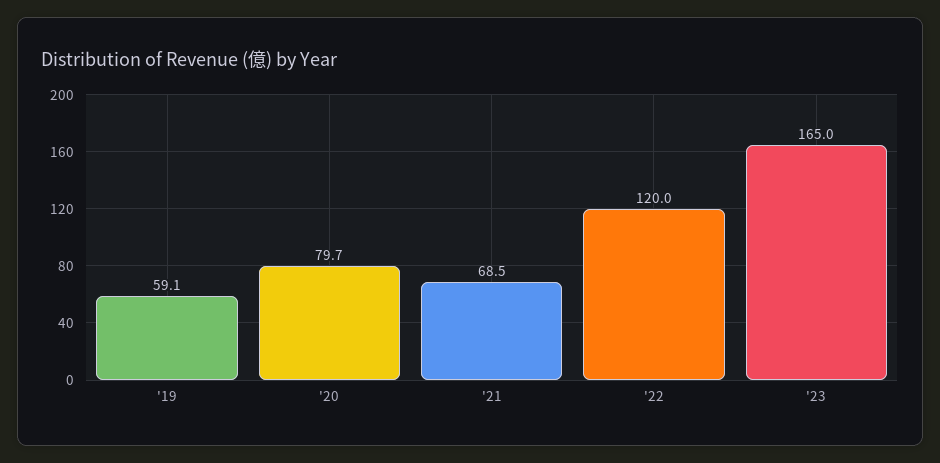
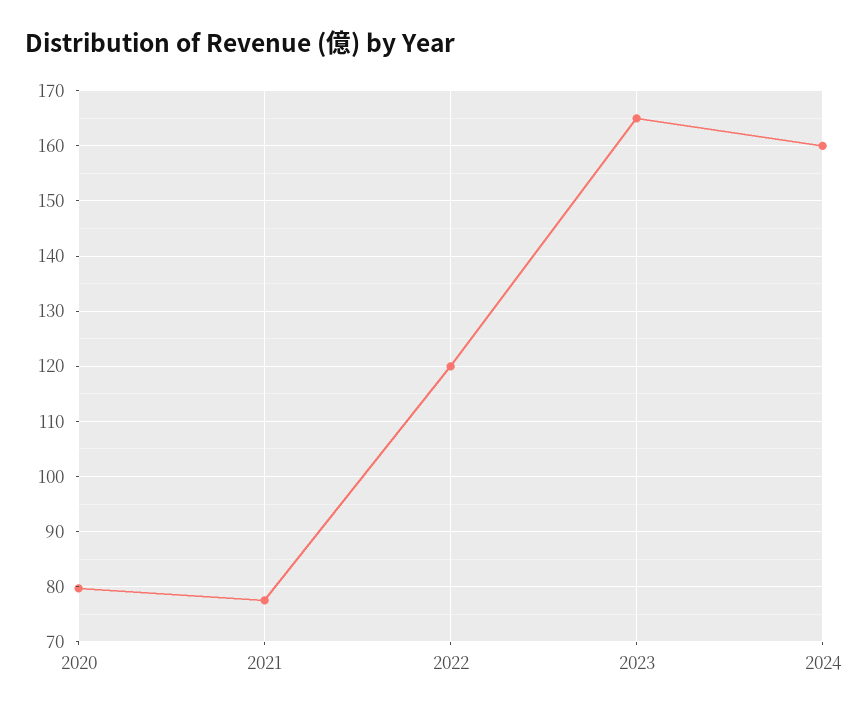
'19: 59.1 -> none
'21: 68.5 -> 78
2024: none -> 160

